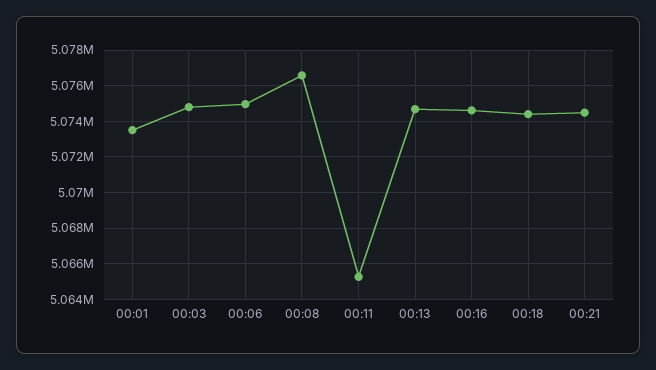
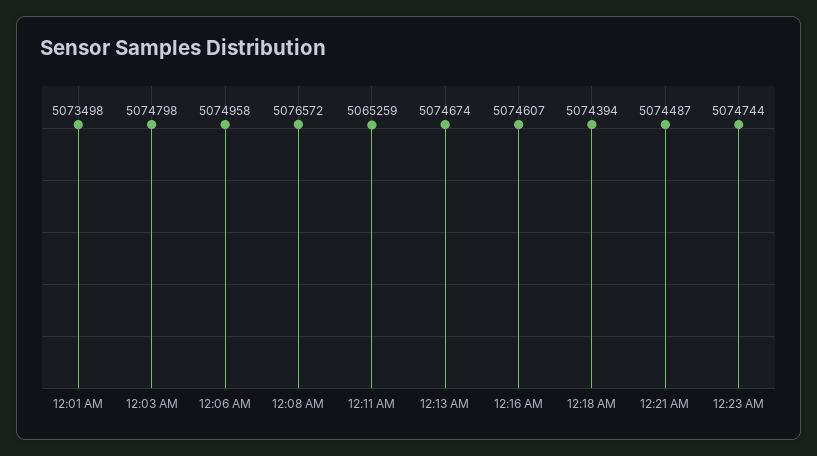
12:23 AM: none -> 5074744

